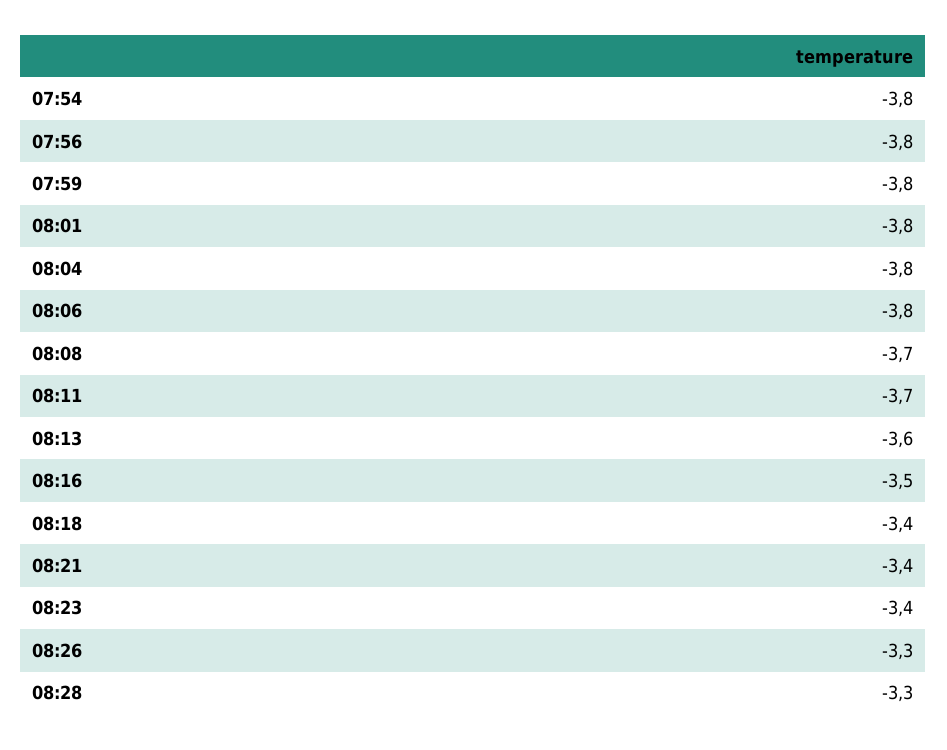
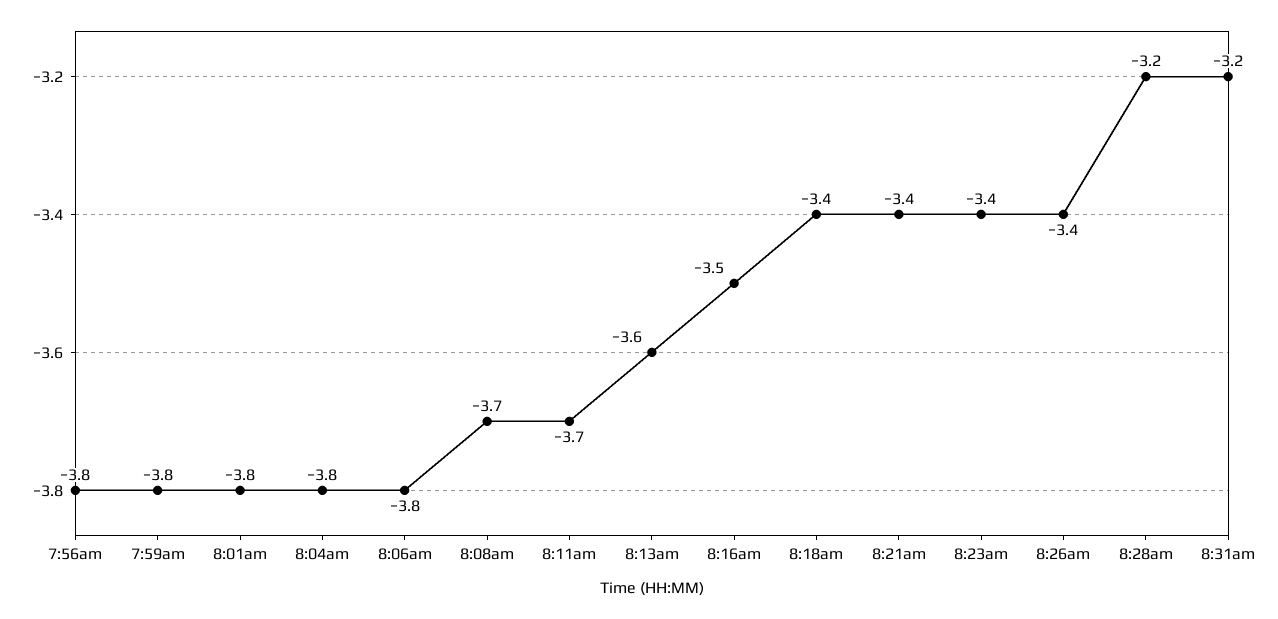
07:54: -3.8 -> none
08:26: -3.3 -> -3.4
08:28: -3.3 -> -3.2
8:31am: none -> -3.2

